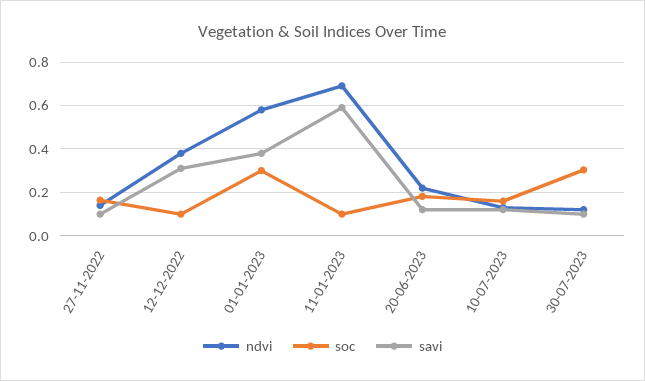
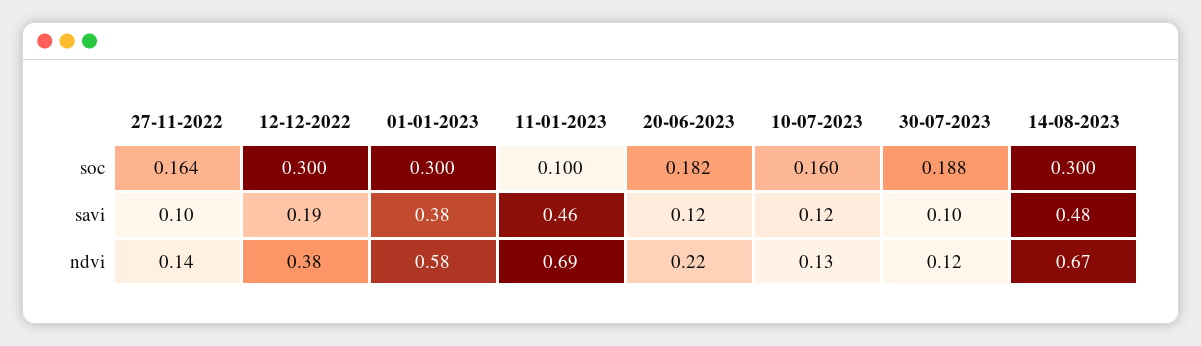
soc, 12-12-2022: 0.1 -> 0.3
savi, 12-12-2022: 0.3 -> 0.19
savi, 11-01-2023: 0.6 -> 0.46
soc, 30-07-2023: 0.3 -> 0.188
soc, 14-08-2023: none -> 0.3
savi, 14-08-2023: none -> 0.48
ndvi, 14-08-2023: none -> 0.67

